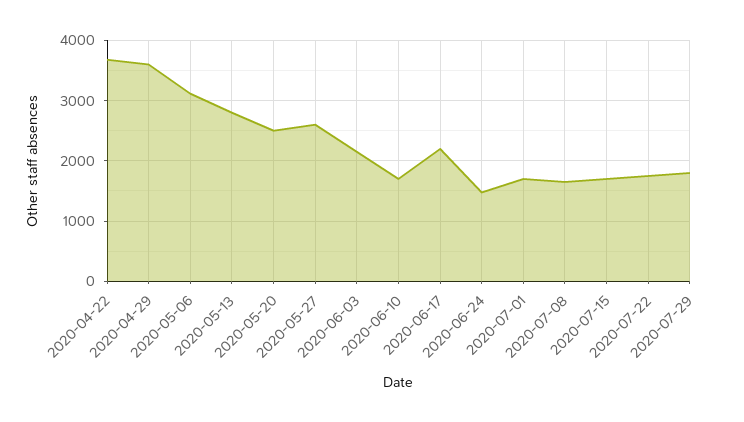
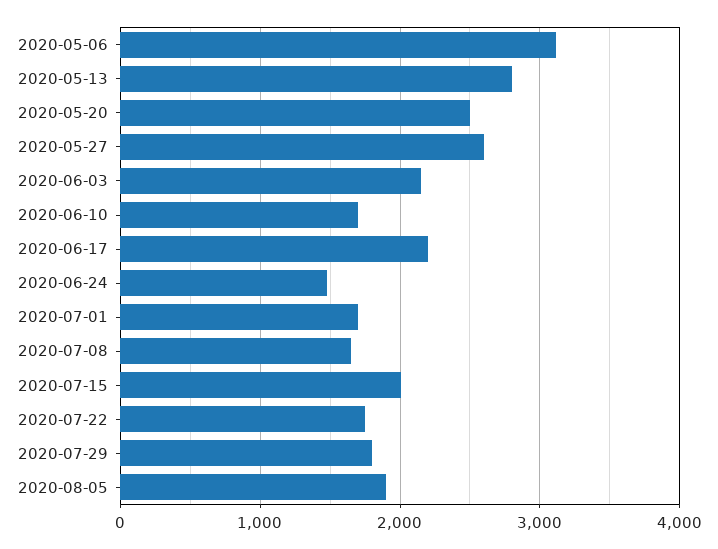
2020-04-22: 3700 -> none
2020-04-29: 3600 -> none
2020-07-15: 1700 -> 2000
2020-08-05: none -> 1900

